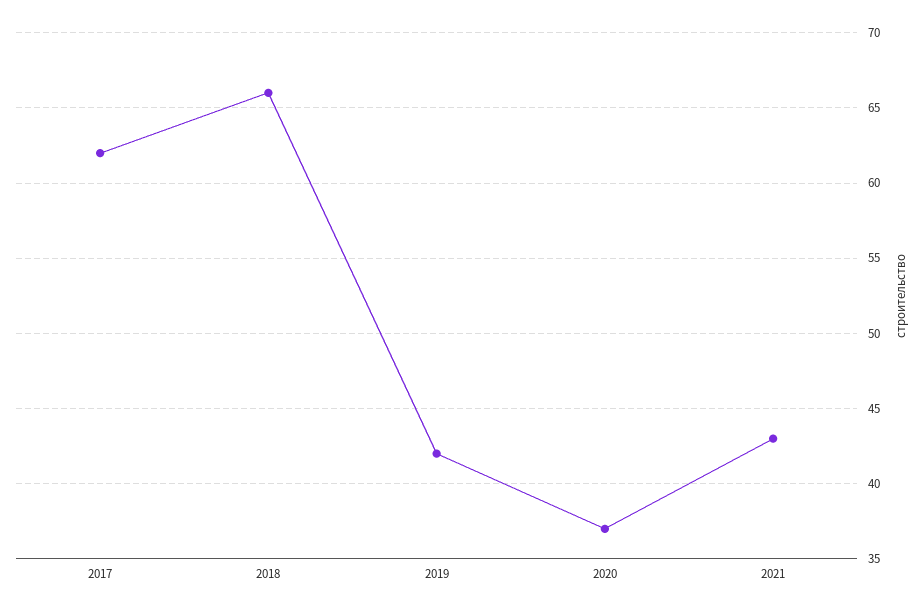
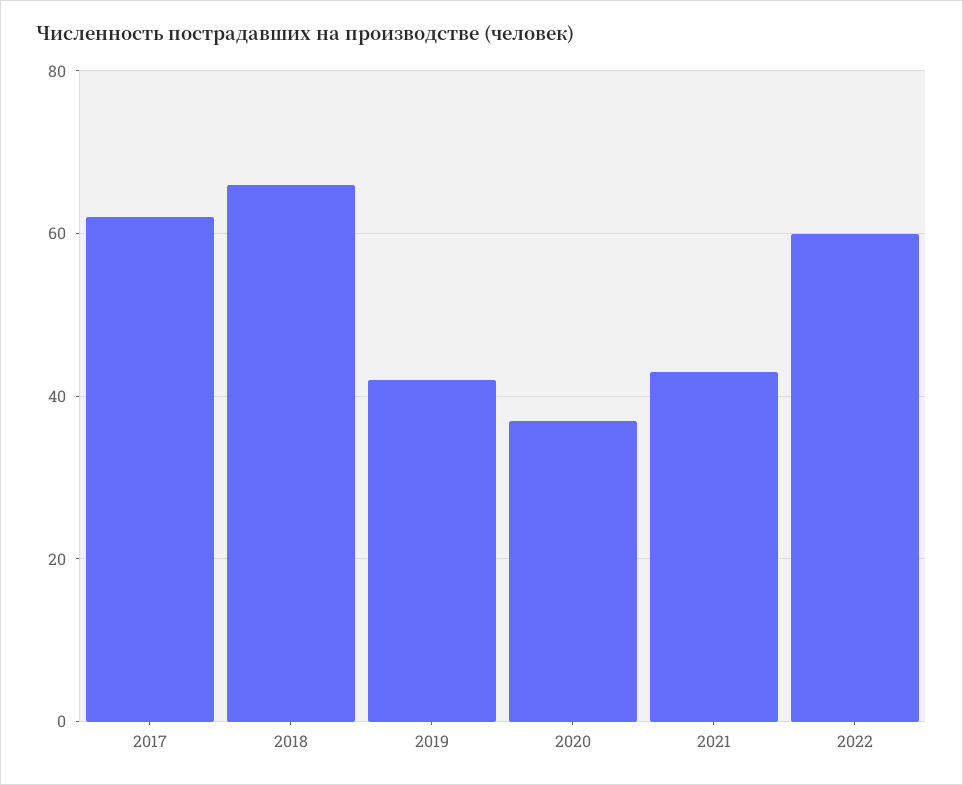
2022: none -> 60

